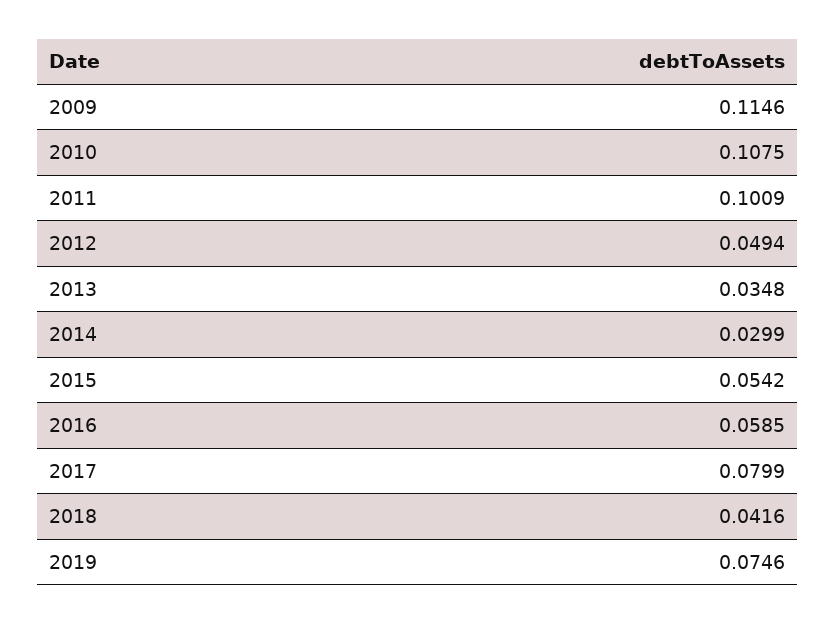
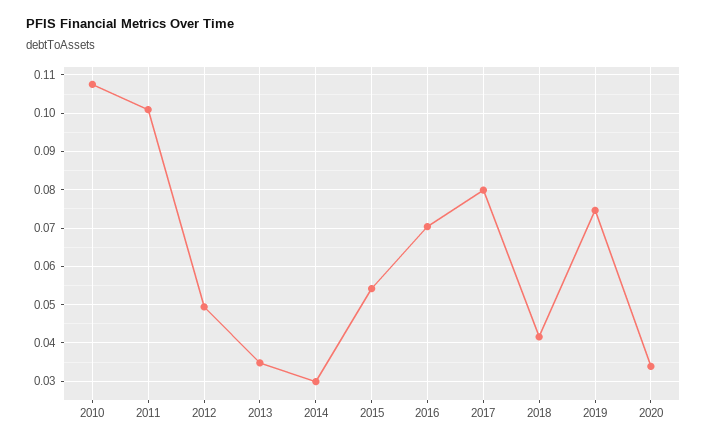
2009: 0.1146 -> none
2016: 0.0585 -> 0.07
2020: none -> 0.034

